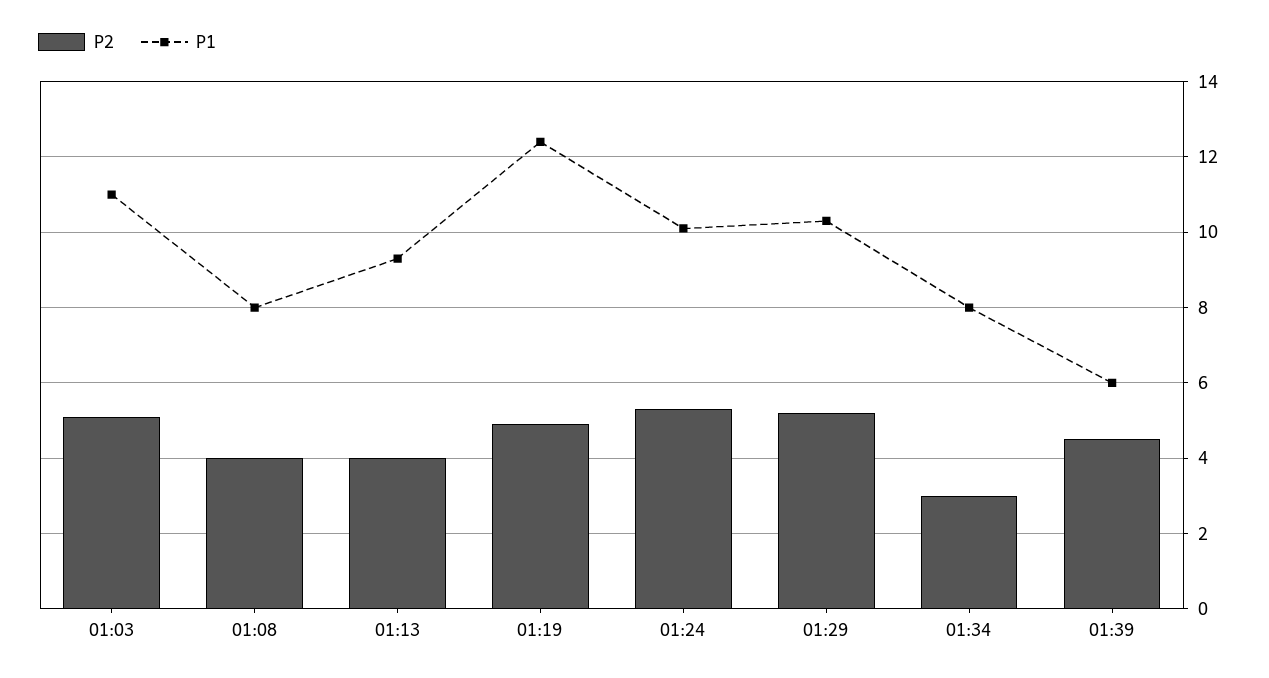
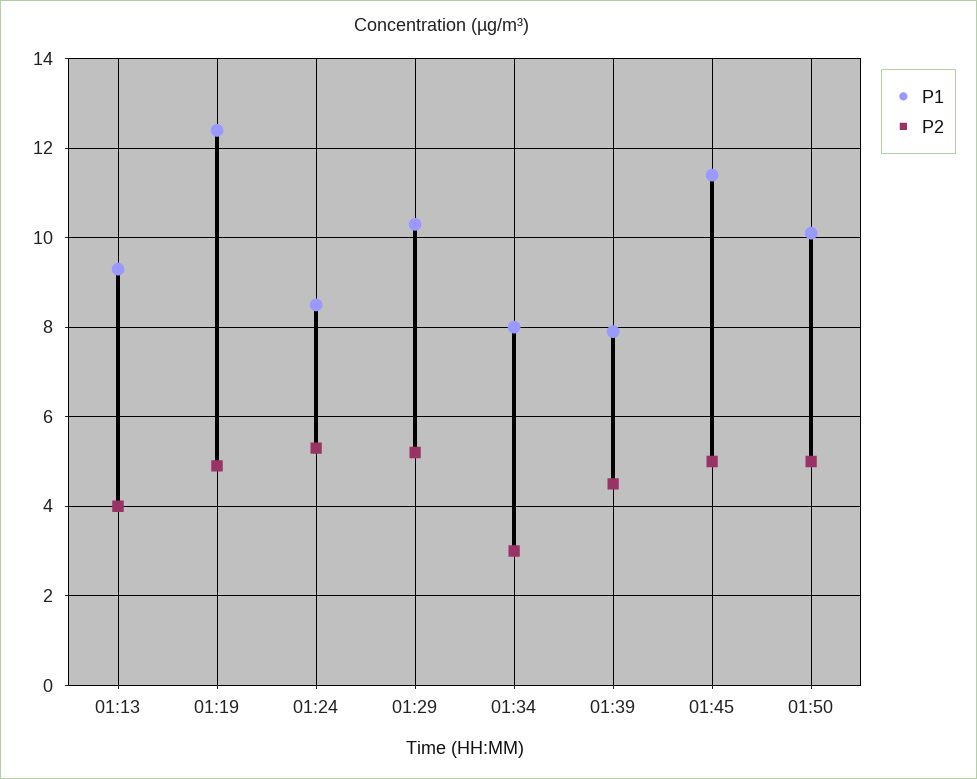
P2, 01:03: 5 -> none
P1, 01:03: 11 -> none
P2, 01:08: 4 -> none
P1, 01:08: 8 -> none
P1, 01:24: 10 -> 8.5
P1, 01:39: 6 -> 8
P1, 01:45: none -> 11.5
P2, 01:45: none -> 5
P1, 01:50: none -> 10
P2, 01:50: none -> 5

